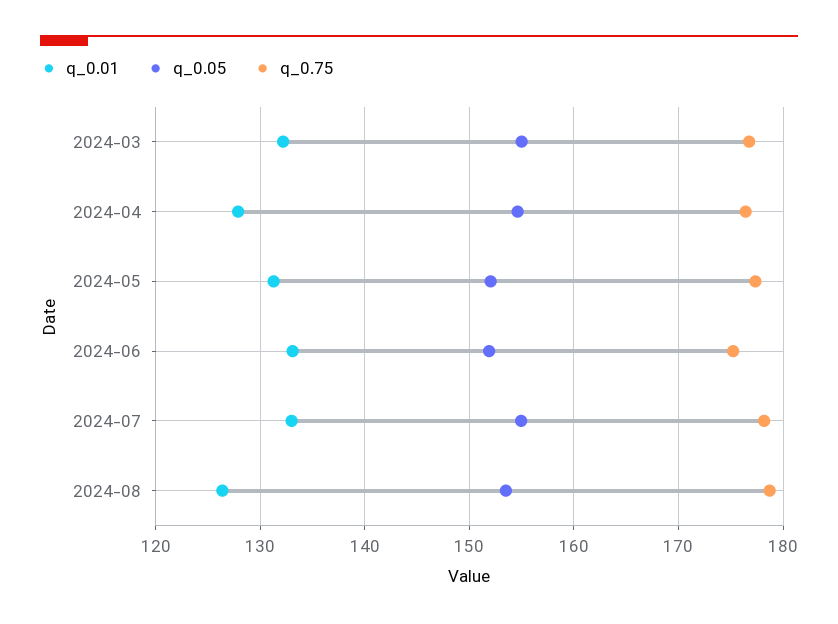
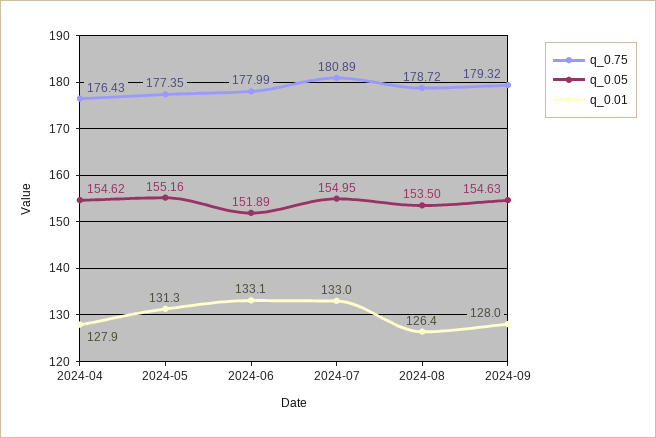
q_0.01, 2024-03: 132 -> none
q_0.05, 2024-03: 155 -> none
q_0.75, 2024-03: 177 -> none
q_0.05, 2024-05: 152 -> 155.16
q_0.75, 2024-06: 175 -> 177.99
q_0.75, 2024-07: 178 -> 180.89
q_0.75, 2024-09: none -> 179.32
q_0.05, 2024-09: none -> 154.63
q_0.01, 2024-09: none -> 128

